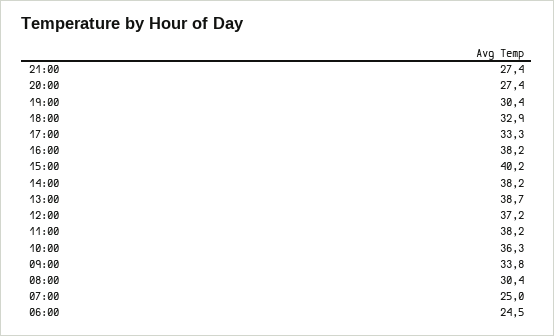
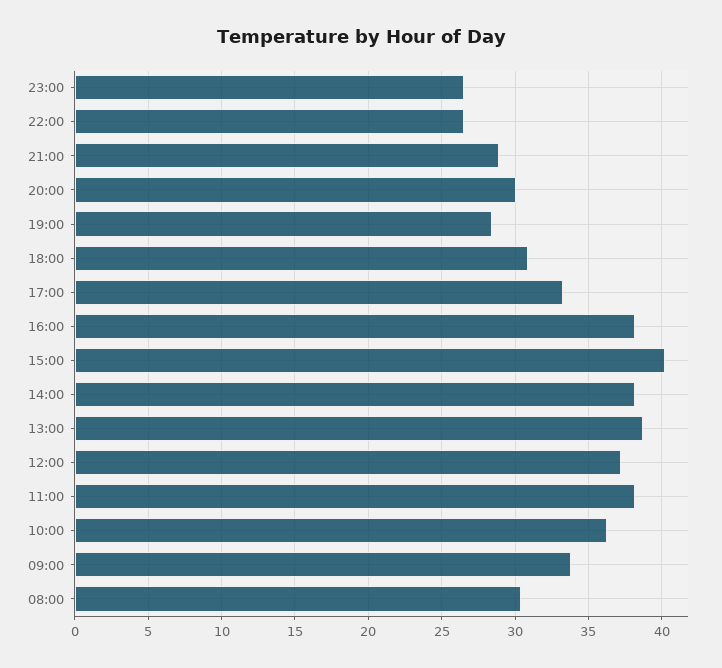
21:00: 27.4 -> 29
20:00: 27.4 -> 30
19:00: 30.4 -> 28.5
18:00: 32.9 -> 31
07:00: 25 -> none
06:00: 24.5 -> none
23:00: none -> 26.5
22:00: none -> 26.5

